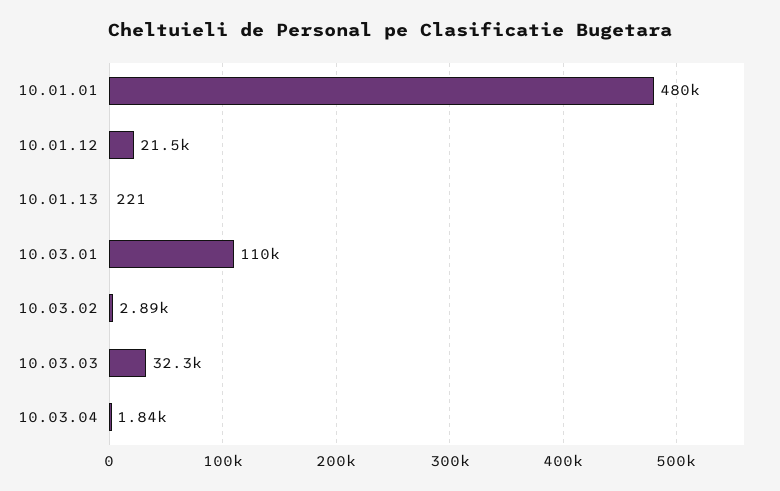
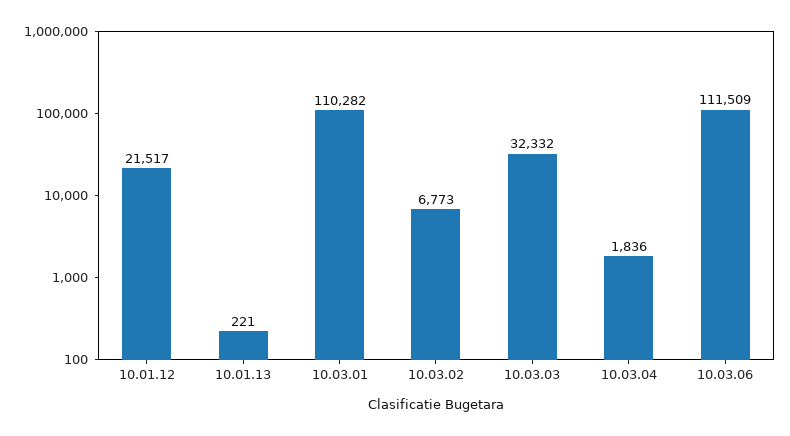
10.01.01: 480000 -> none
10.03.02: 2890 -> 6773
10.03.06: none -> 111509

